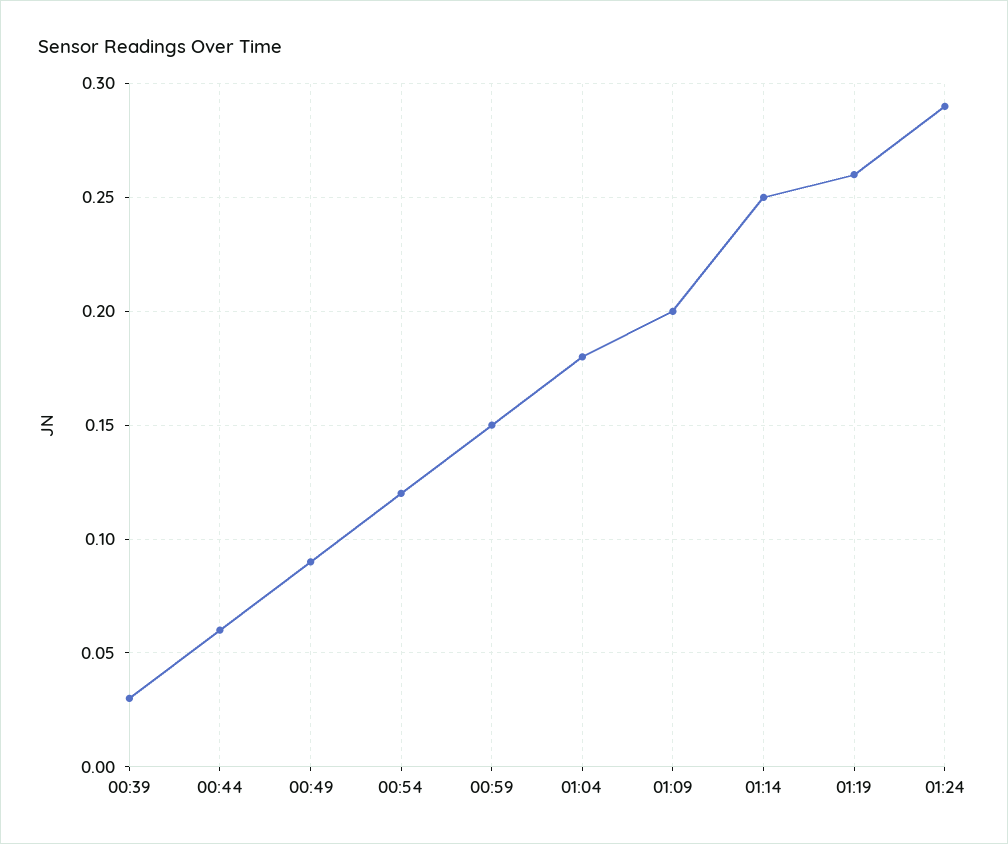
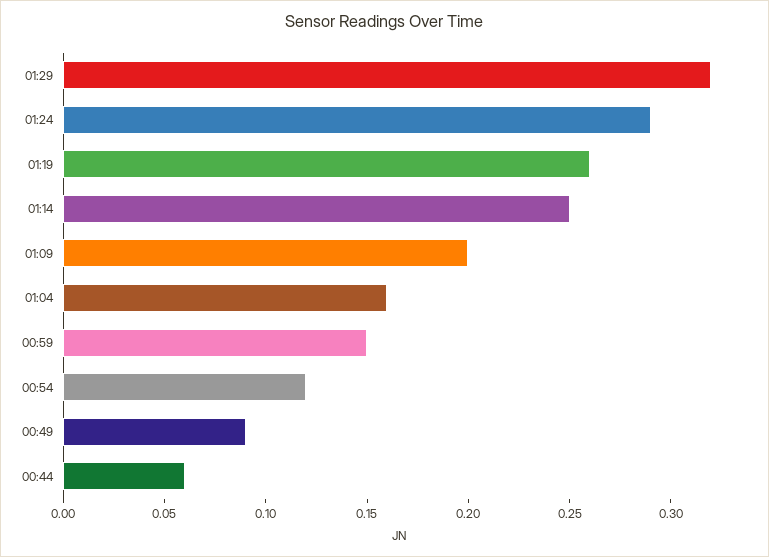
00:39: 0.03 -> none
01:04: 0.18 -> 0.16
01:29: none -> 0.32

